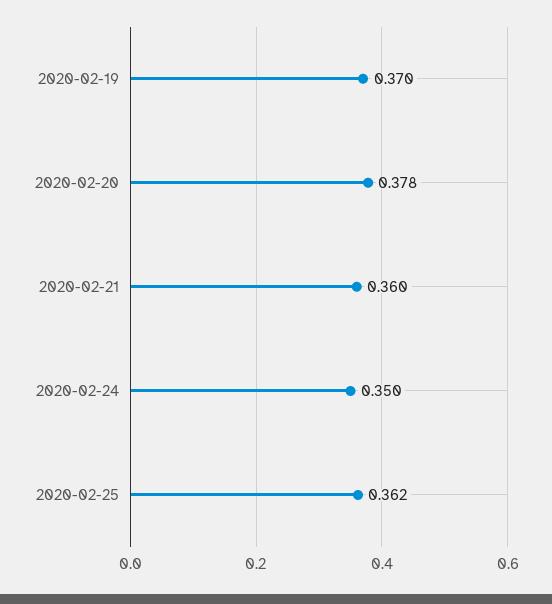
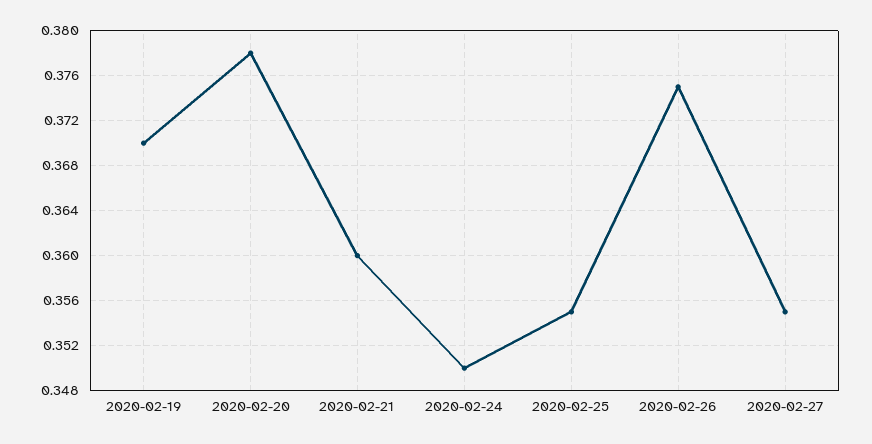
2020-02-25: 0.362 -> 0.355
2020-02-26: none -> 0.375
2020-02-27: none -> 0.355

